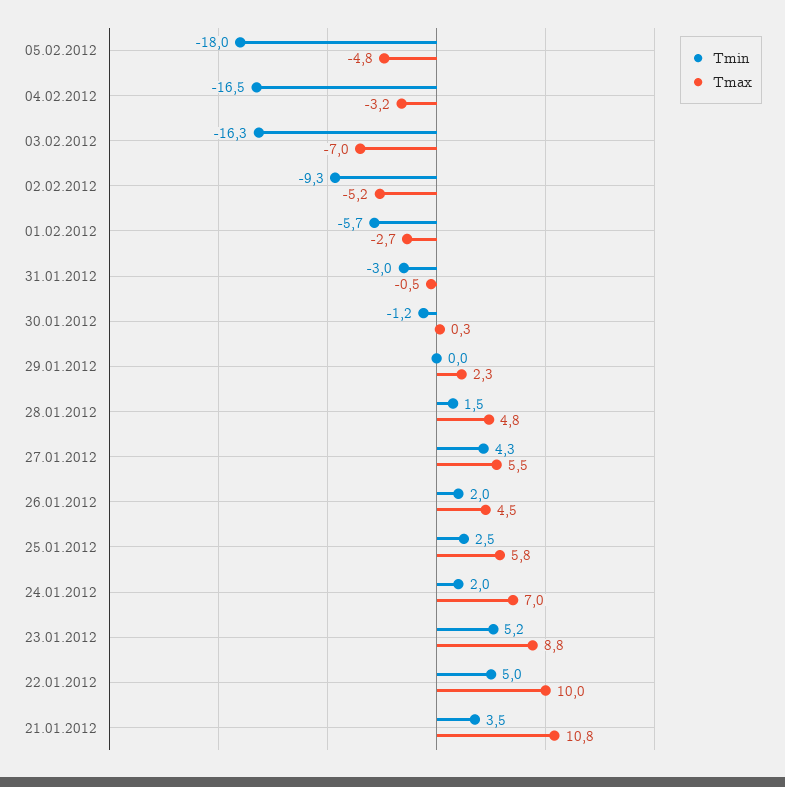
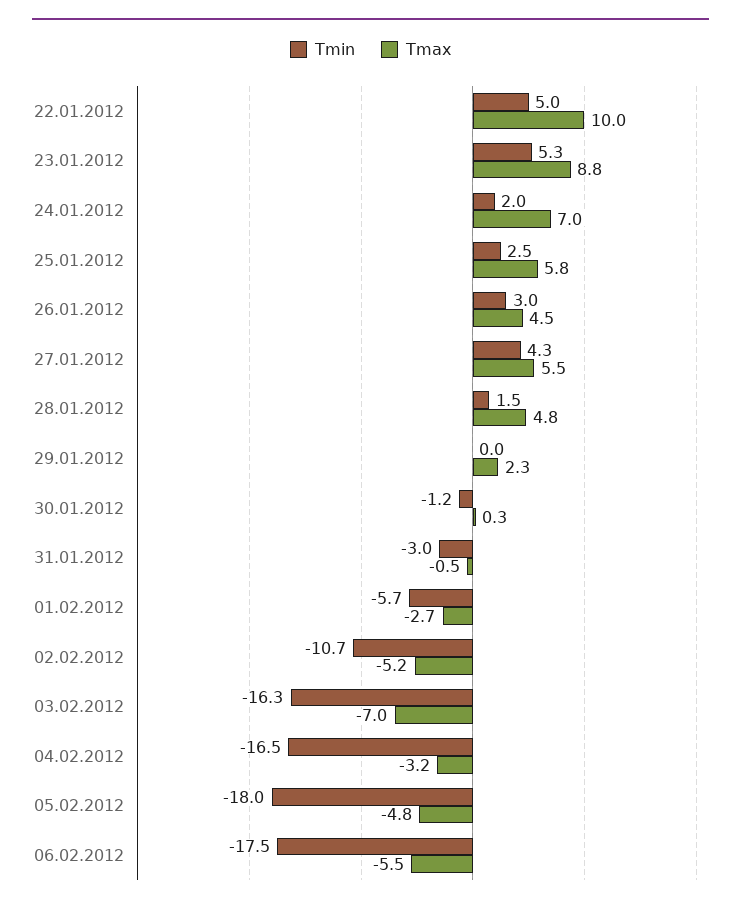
Tmin, 02.02.2012: -9.3 -> -10.7
Tmin, 26.01.2012: 2 -> 3
Tmin, 23.01.2012: 5.2 -> 5.3
Tmin, 21.01.2012: 3.5 -> none
Tmax, 21.01.2012: 10.8 -> none
Tmin, 06.02.2012: none -> -17.5
Tmax, 06.02.2012: none -> -5.5

